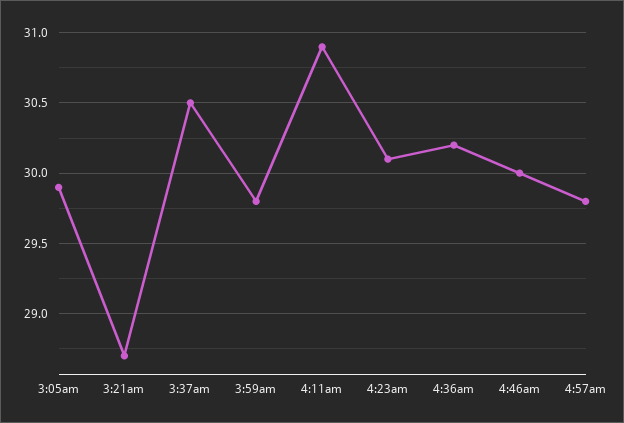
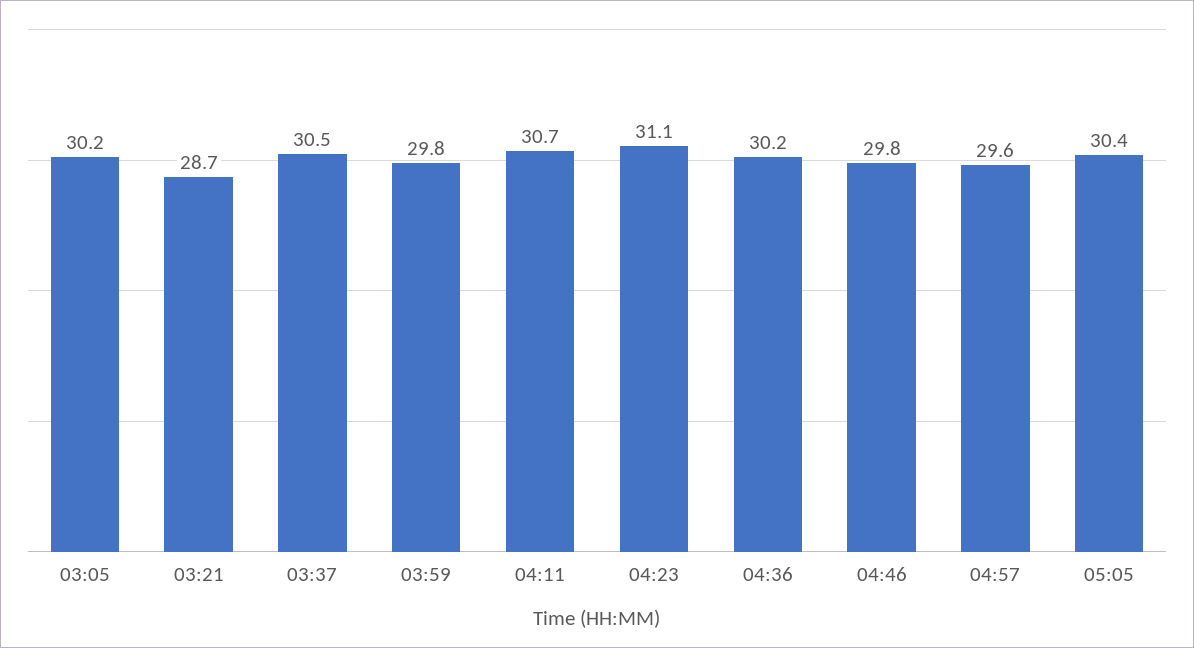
3:05am: 29.9 -> 30.2
4:11am: 30.9 -> 30.7
4:23am: 30.1 -> 31.1
4:46am: 30 -> 29.8
4:57am: 29.8 -> 29.6
05:05: none -> 30.4

